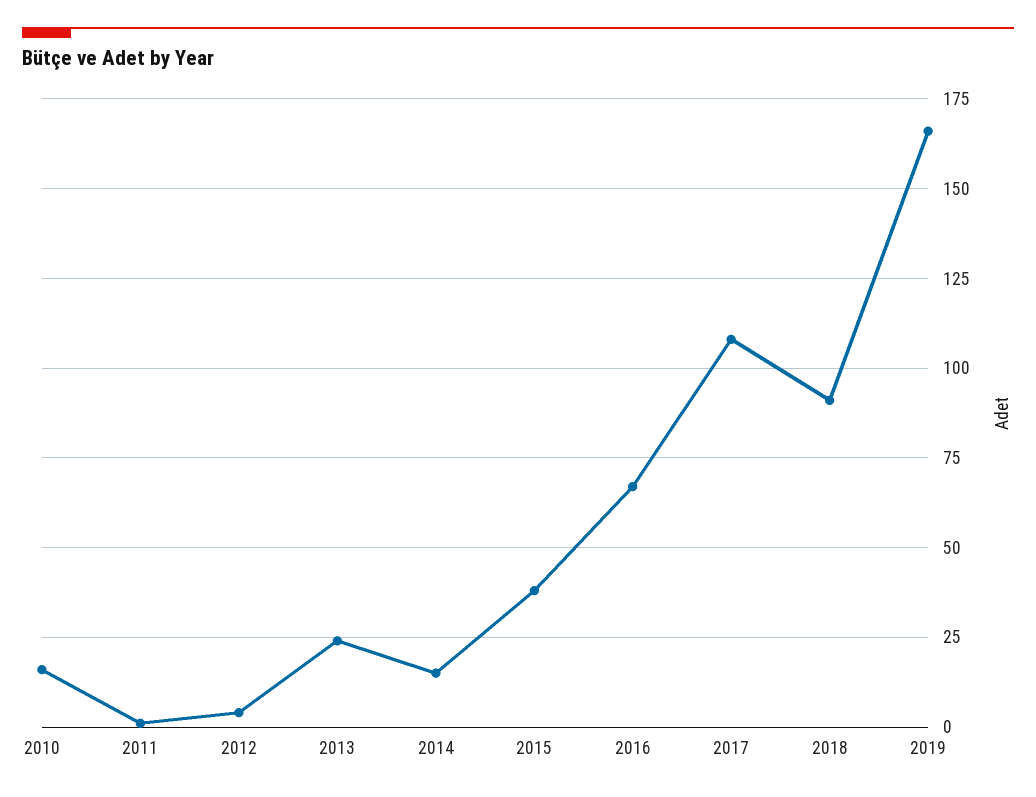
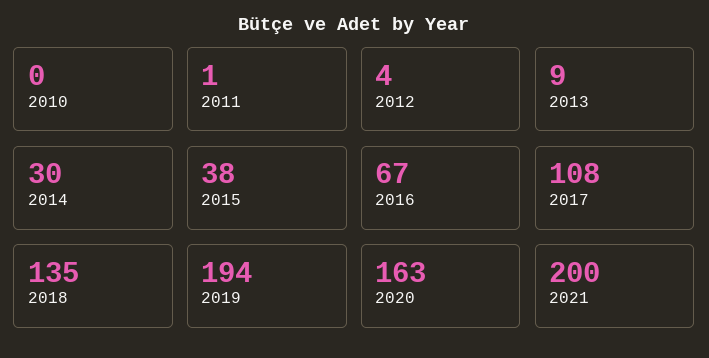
2010: 15 -> 0
2013: 25 -> 9
2014: 15 -> 30
2018: 90 -> 135
2019: 165 -> 194
2020: none -> 163
2021: none -> 200

